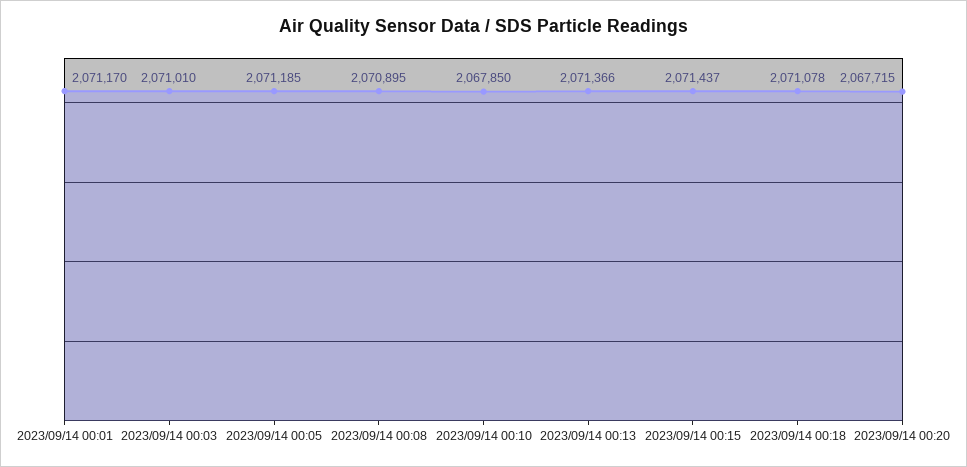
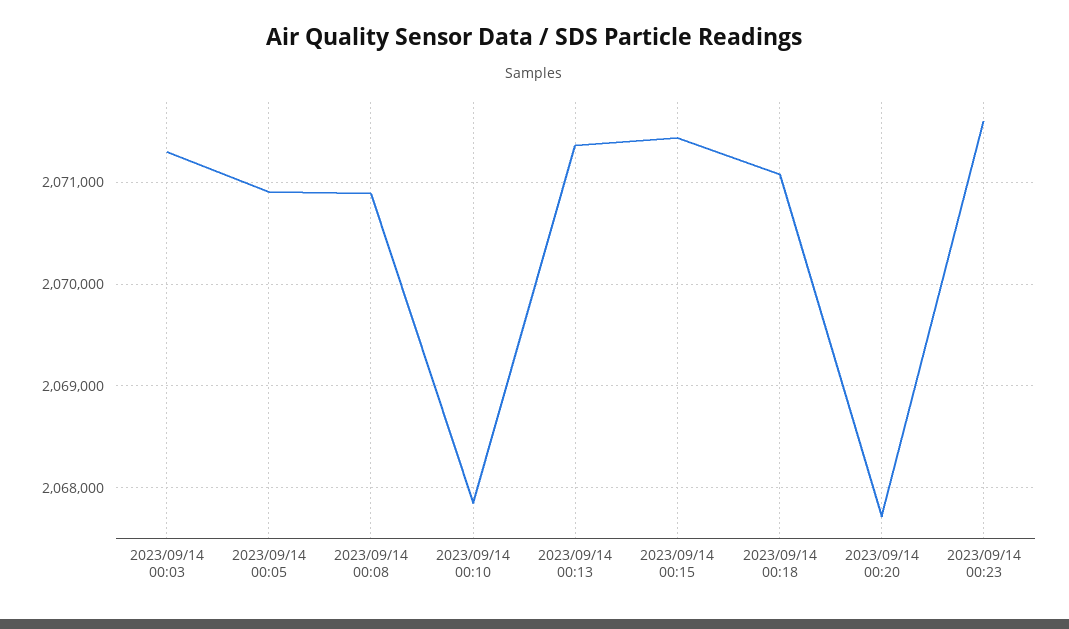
2023/09/14 00:01: 2071170 -> none
2023/09/14 00:03: 2071010 -> 2071300
2023/09/14 00:05: 2071185 -> 2070900
2023/09/14 00:23: none -> 2071600

